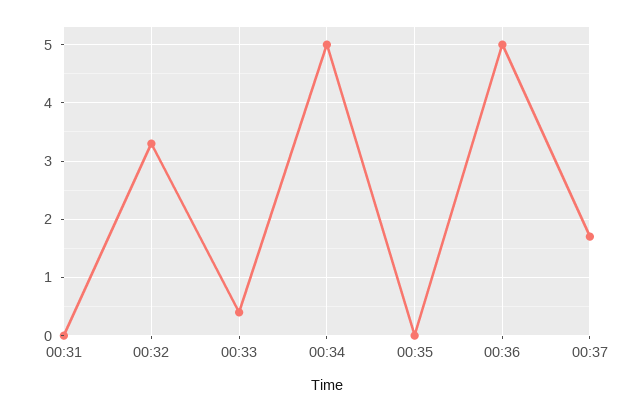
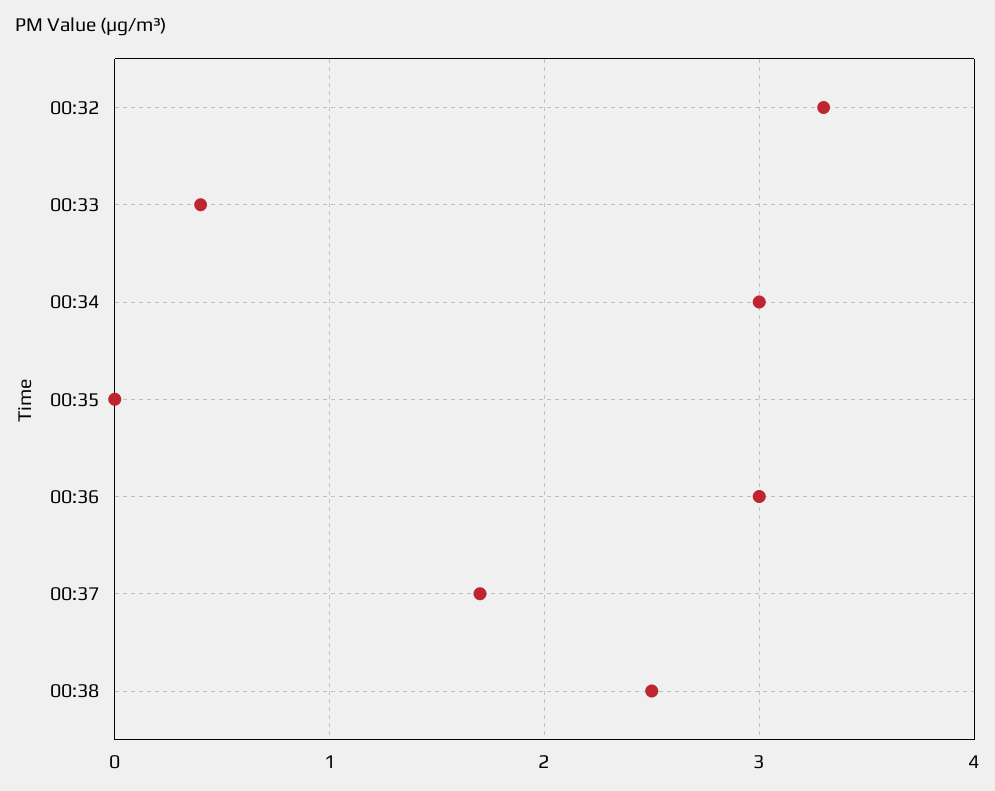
00:31: 0 -> none
00:34: 5 -> 3
00:36: 5 -> 3
00:38: none -> 2.5

